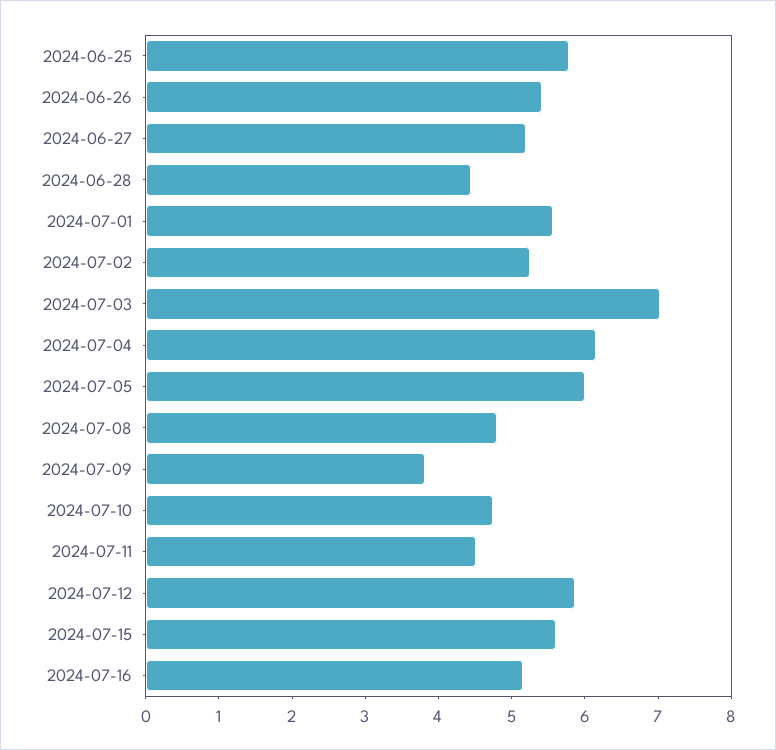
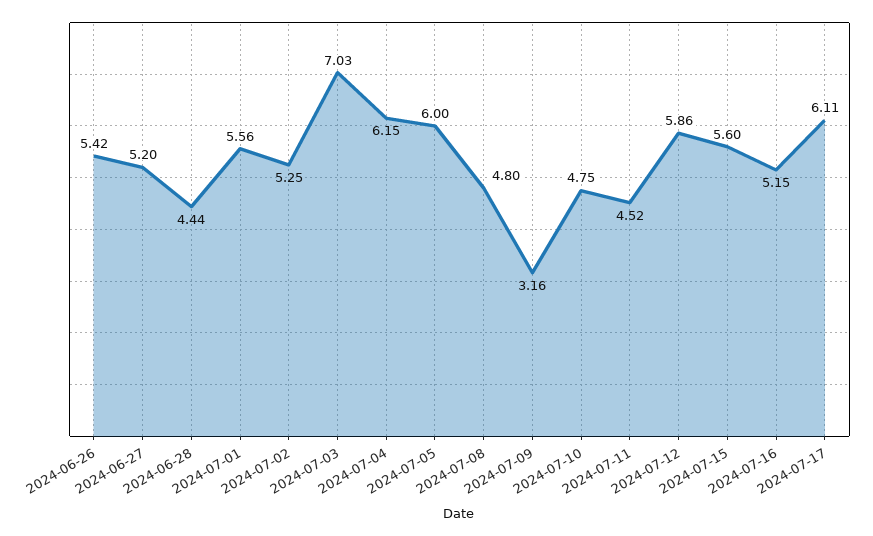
2024-06-25: 5.8 -> none
2024-07-09: 3.8 -> 3.16
2024-07-17: none -> 6.11

